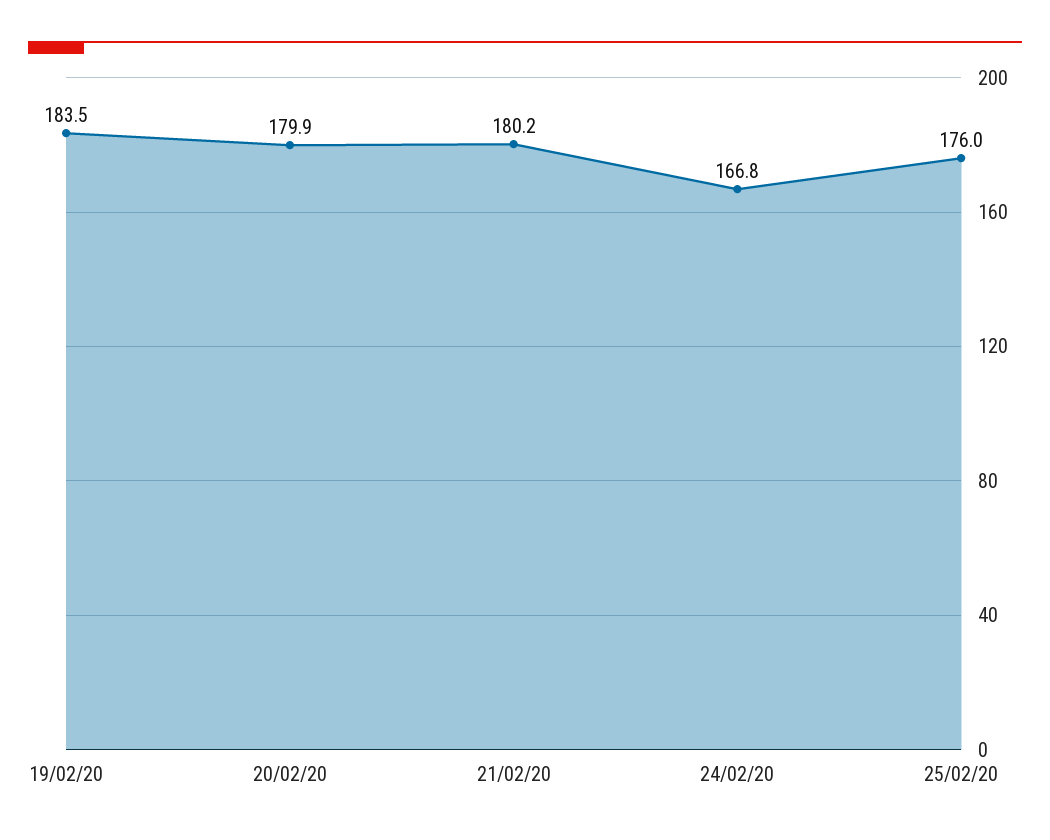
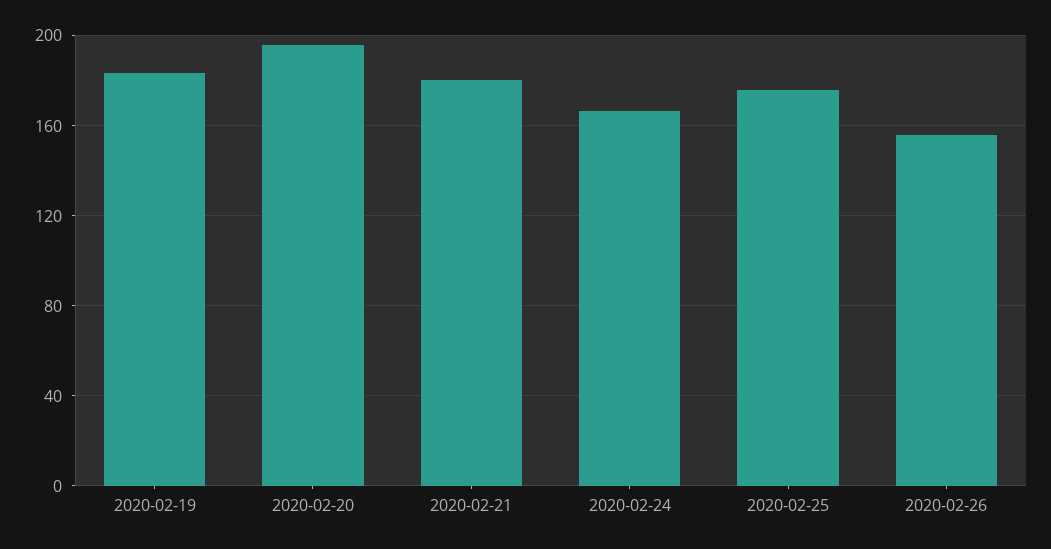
20/02/20: 179.9 -> 195
2020-02-26: none -> 155

